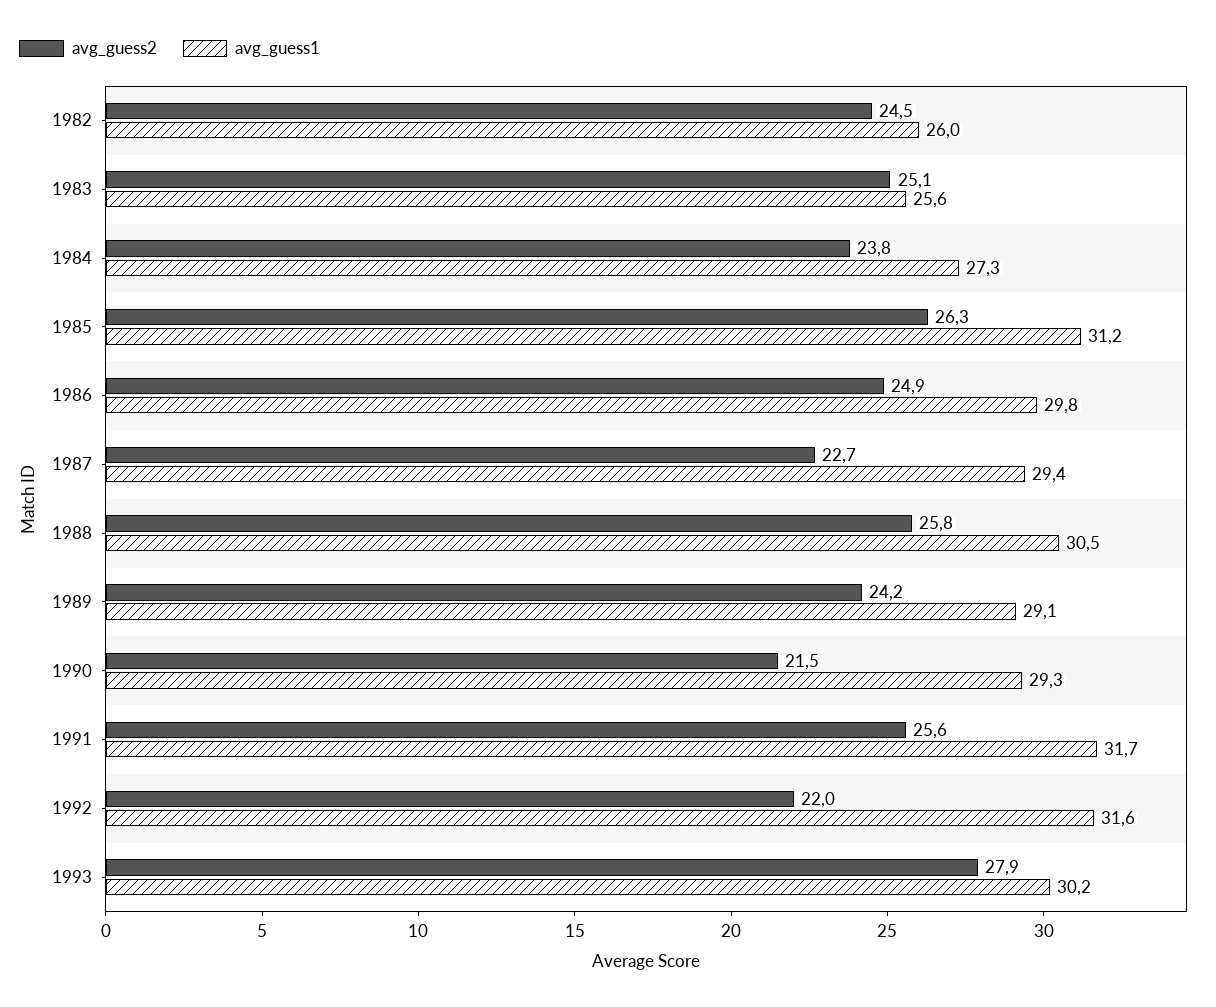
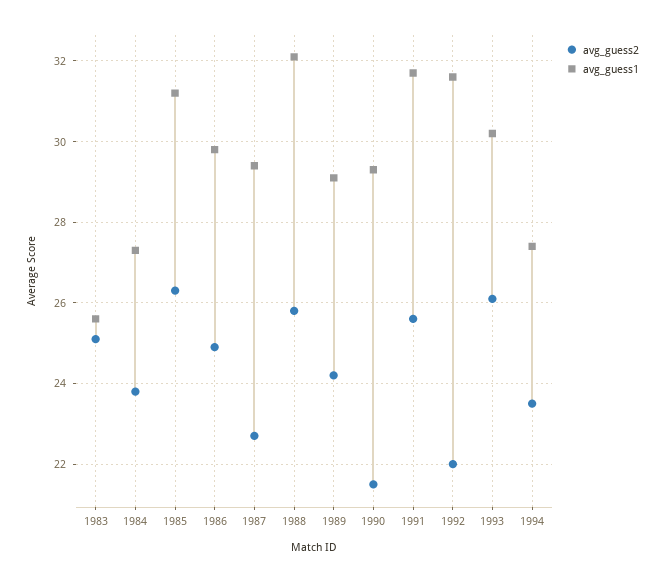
avg_guess2, 1982: 24.5 -> none
avg_guess1, 1982: 26 -> none
avg_guess1, 1988: 30.5 -> 32
avg_guess2, 1993: 27.9 -> 26
avg_guess2, 1994: none -> 23.5
avg_guess1, 1994: none -> 27.5

